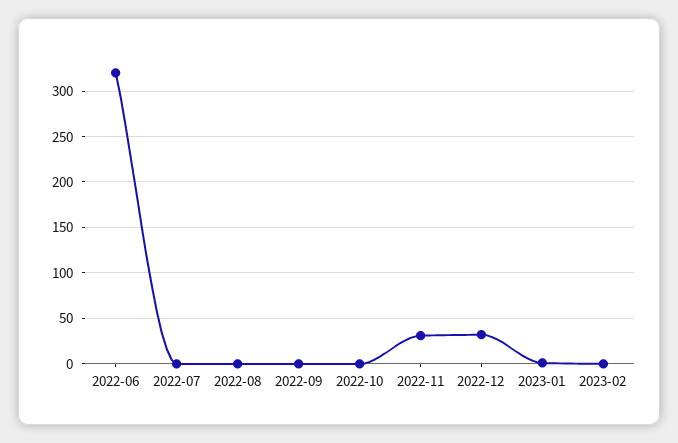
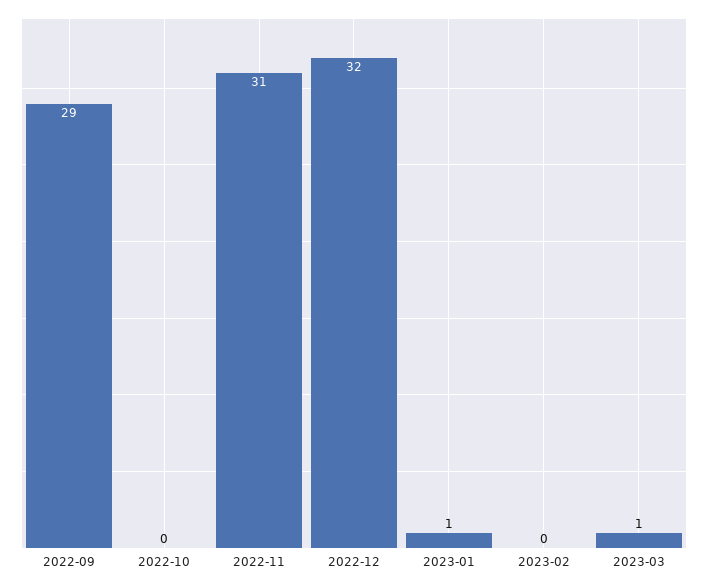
2022-06: 320 -> none
2022-07: 0 -> none
2022-08: 0 -> none
2022-09: 0 -> 29
2023-03: none -> 1

